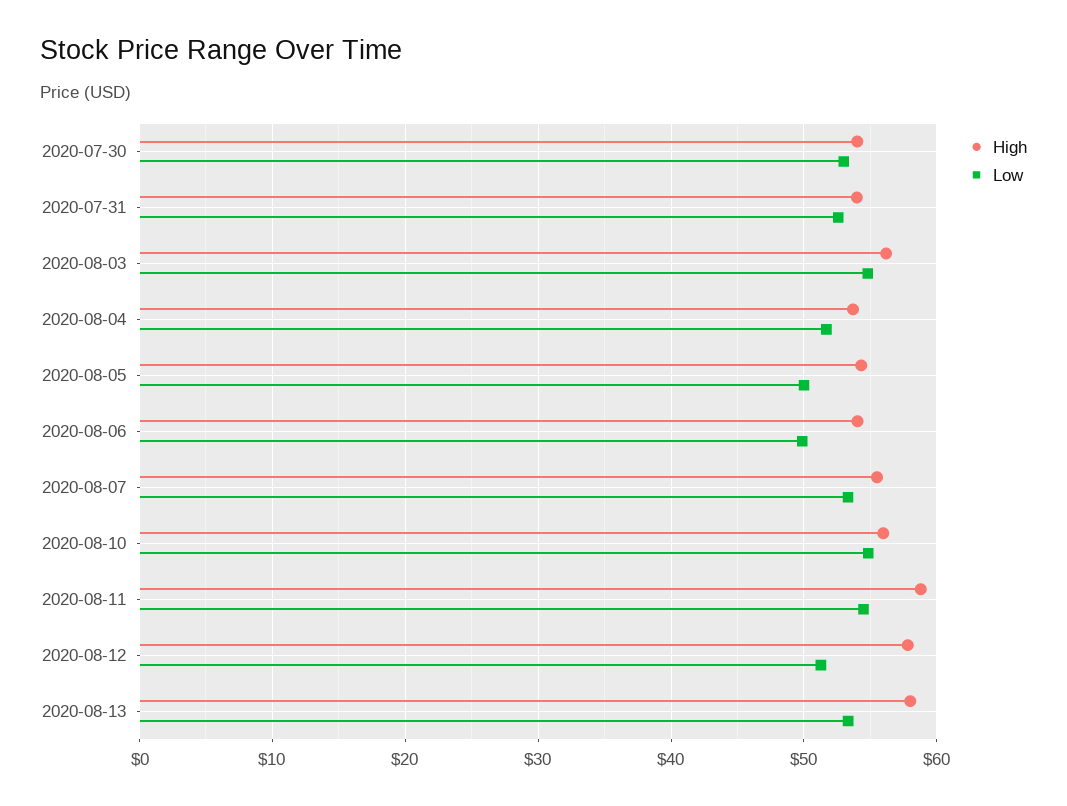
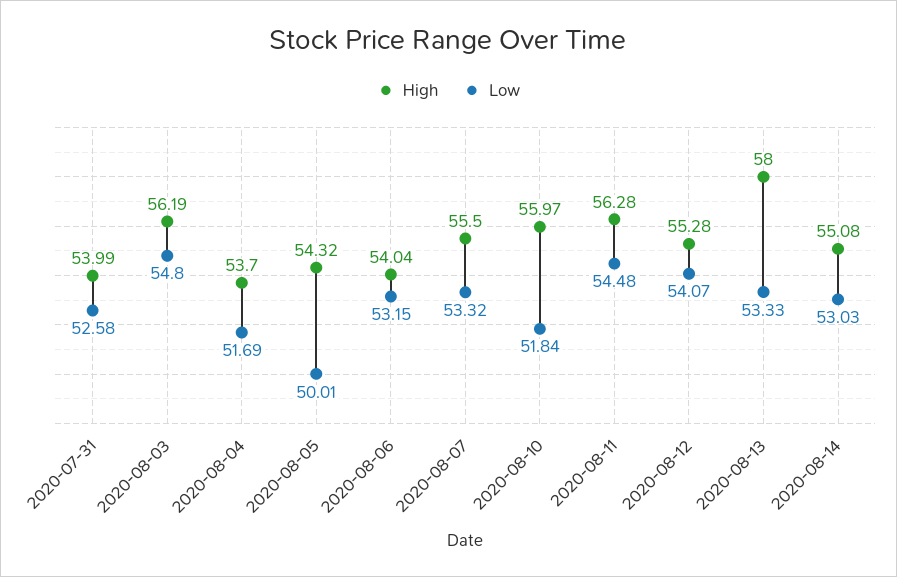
High, 2020-07-30: 54 -> none
Low, 2020-07-30: 53 -> none
Low, 2020-08-06: 50 -> 53.15
Low, 2020-08-10: 55 -> 51.84
High, 2020-08-11: 59 -> 56.28
High, 2020-08-12: 58 -> 55.28
Low, 2020-08-12: 51 -> 54.07
High, 2020-08-14: none -> 55.08
Low, 2020-08-14: none -> 53.03

